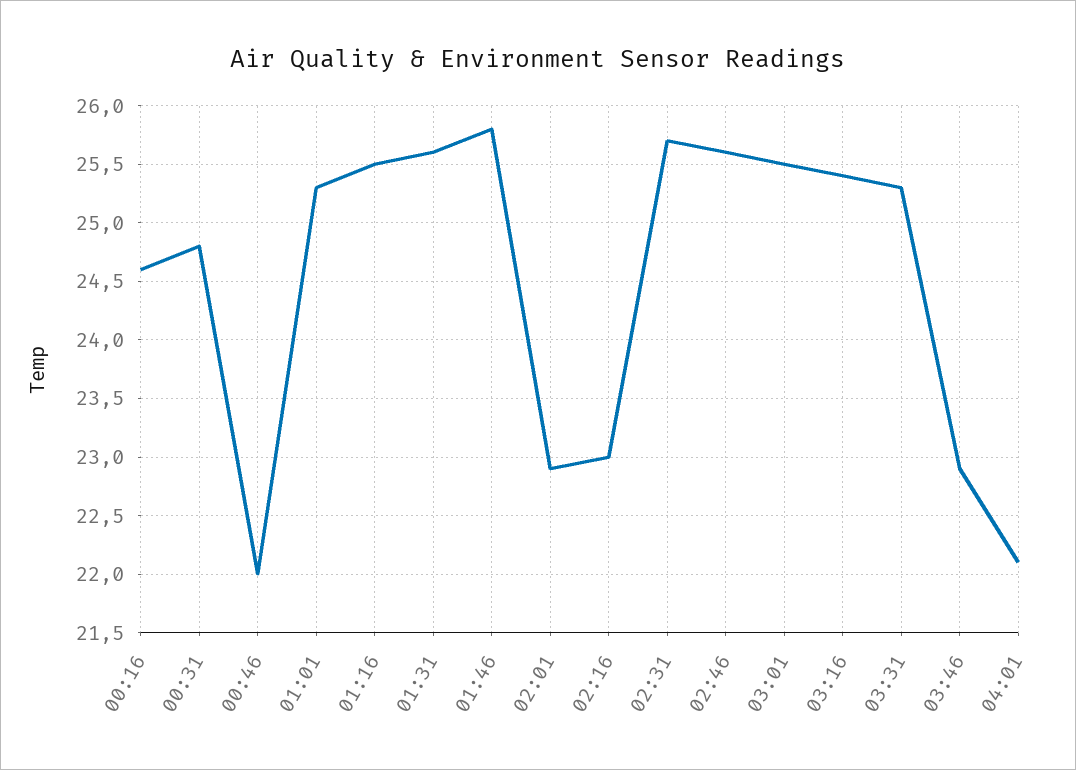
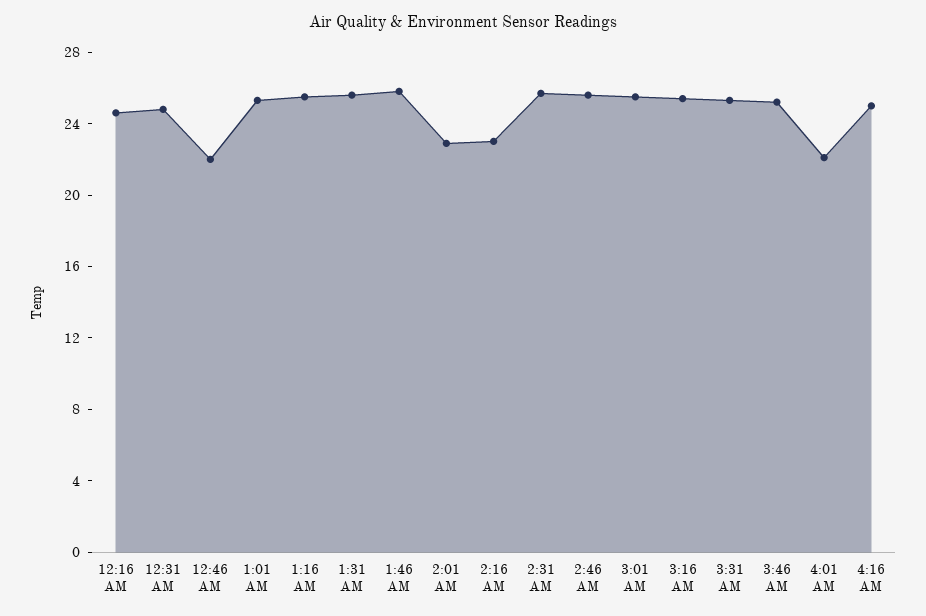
03:46: 22.9 -> 25
4:16 AM: none -> 25

